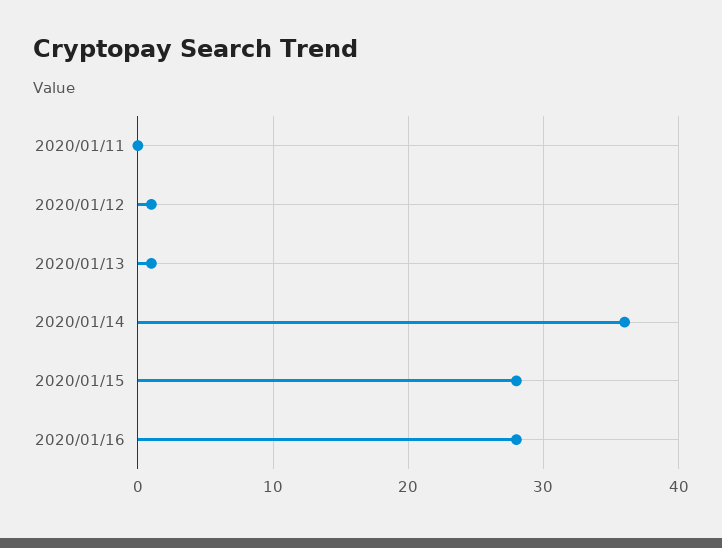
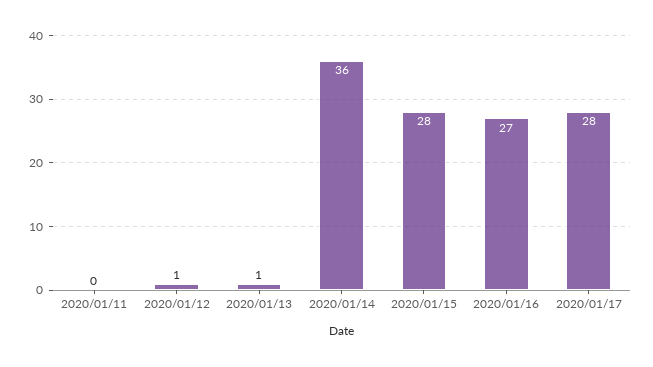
2020/01/16: 28 -> 27
2020/01/17: none -> 28

